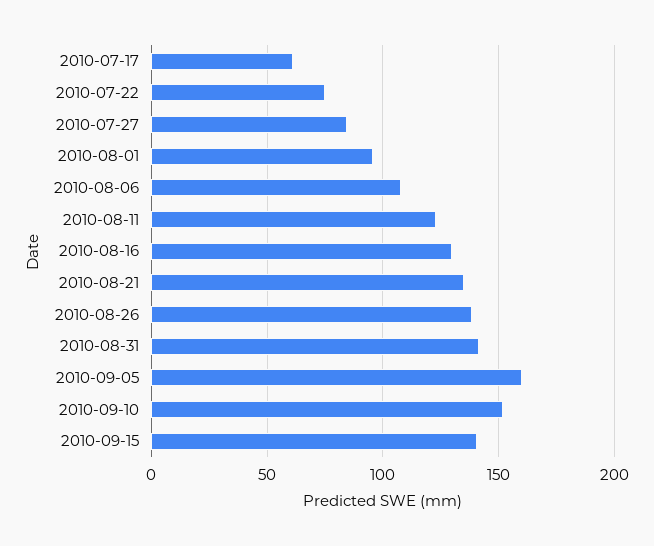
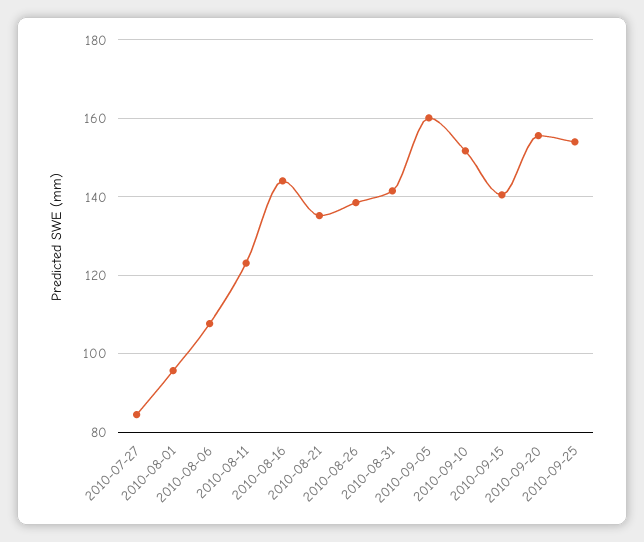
2010-07-17: 60 -> none
2010-07-22: 75 -> none
2010-08-16: 130 -> 144
2010-09-20: none -> 156
2010-09-25: none -> 154

